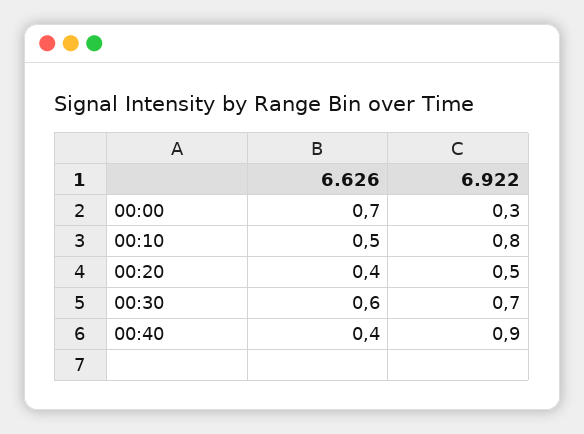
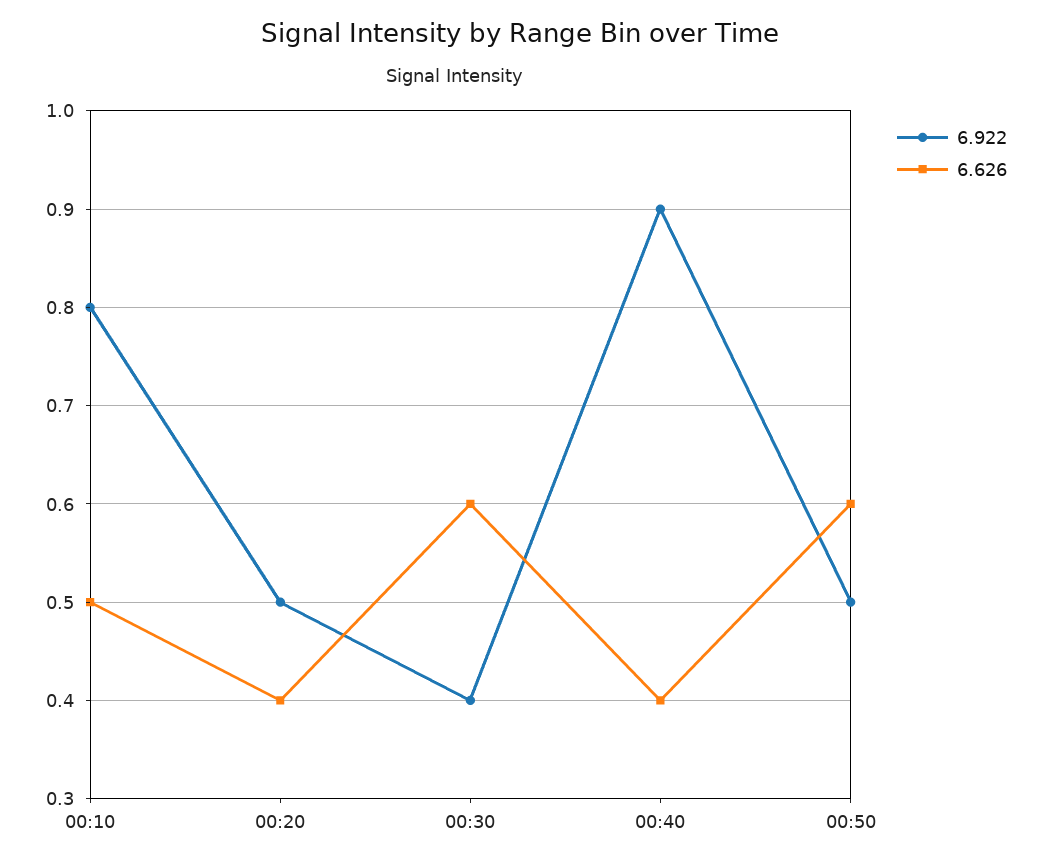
6.626, 00:00: 0.7 -> none
6.922, 00:00: 0.3 -> none
6.922, 00:30: 0.7 -> 0.4
6.922, 00:50: none -> 0.5
6.626, 00:50: none -> 0.6

